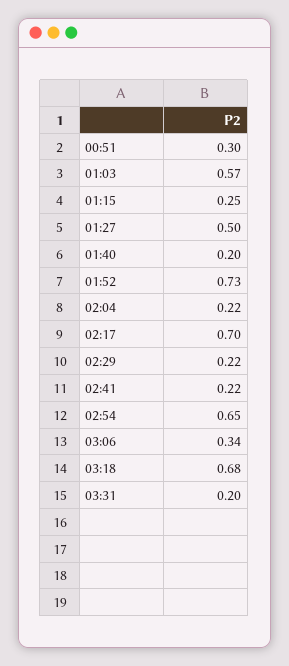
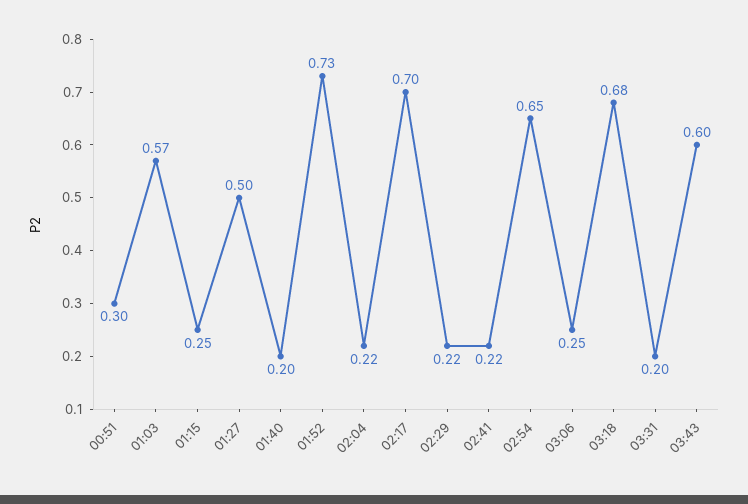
03:06: 0.34 -> 0.25
03:43: none -> 0.6

